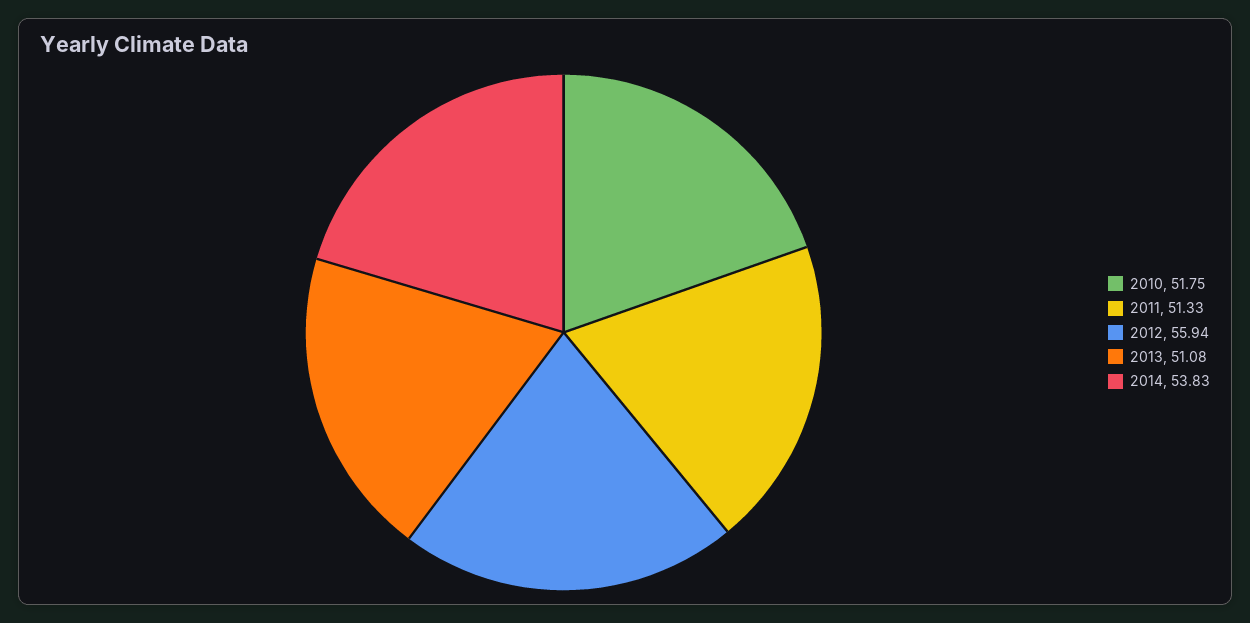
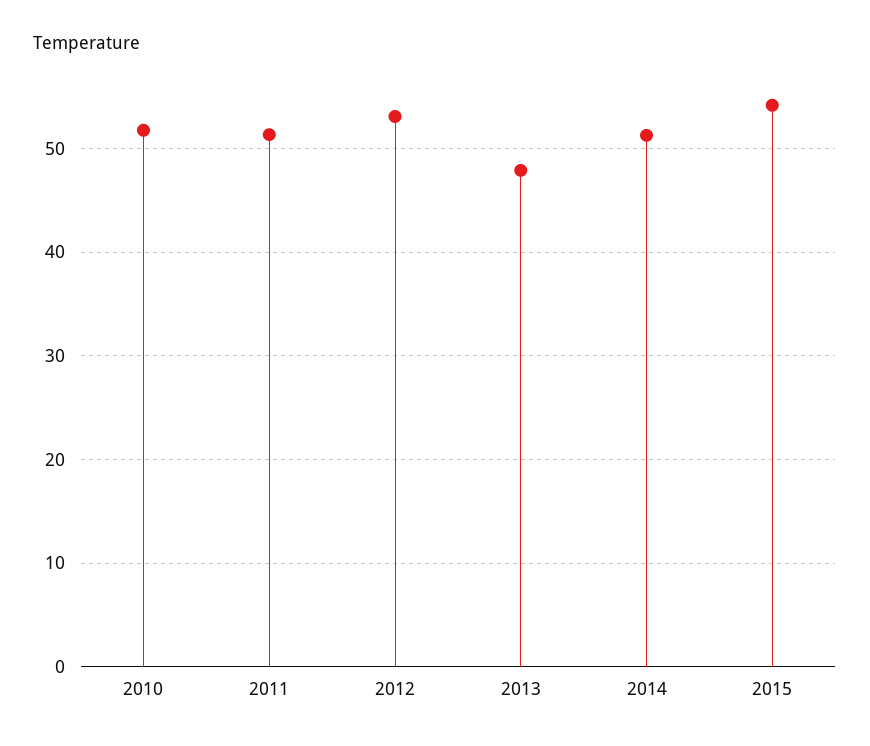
2012: 55.94 -> 53
2013: 51.08 -> 48
2014: 53.83 -> 51
2015: none -> 54

